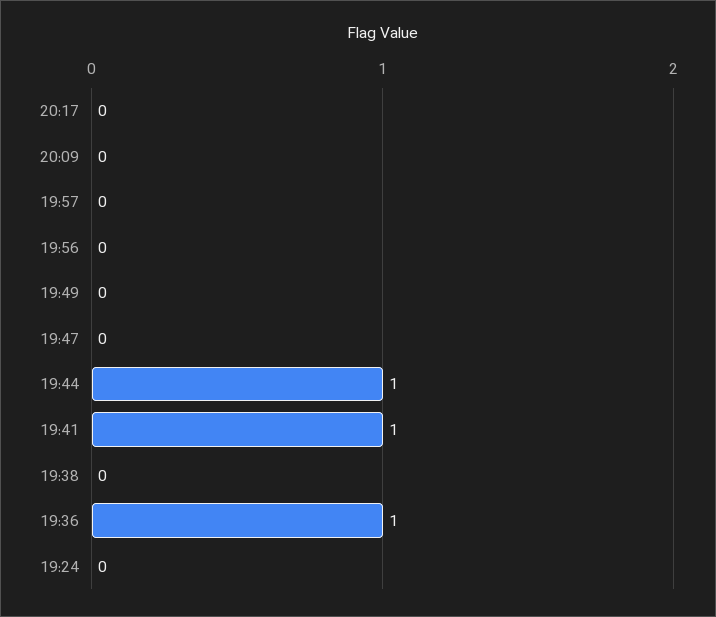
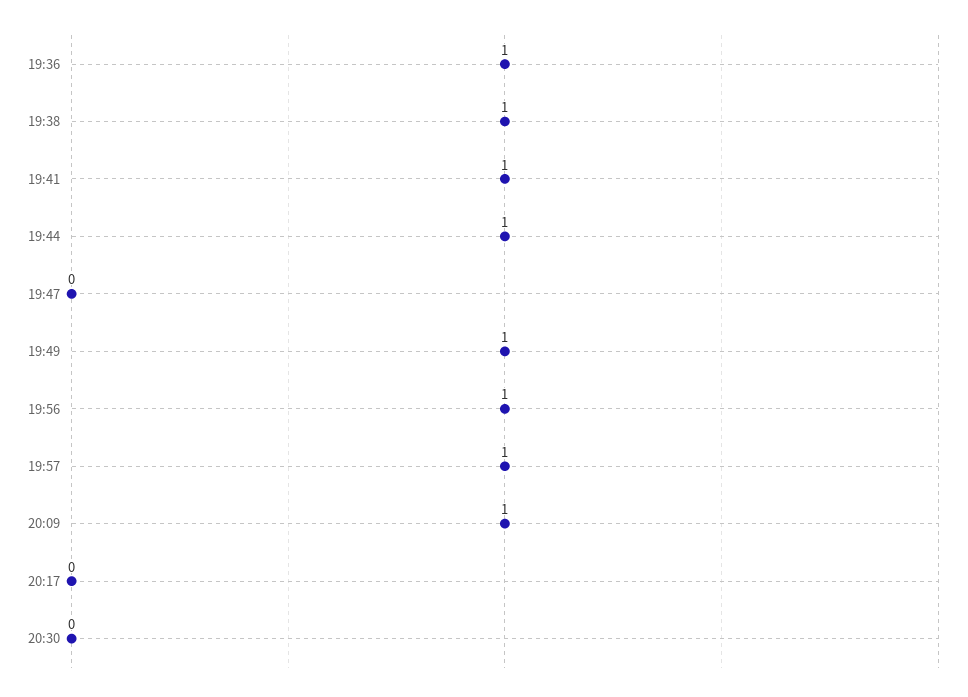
20:09: 0 -> 1
19:57: 0 -> 1
19:56: 0 -> 1
19:49: 0 -> 1
19:38: 0 -> 1
19:24: 0 -> none
20:30: none -> 0

